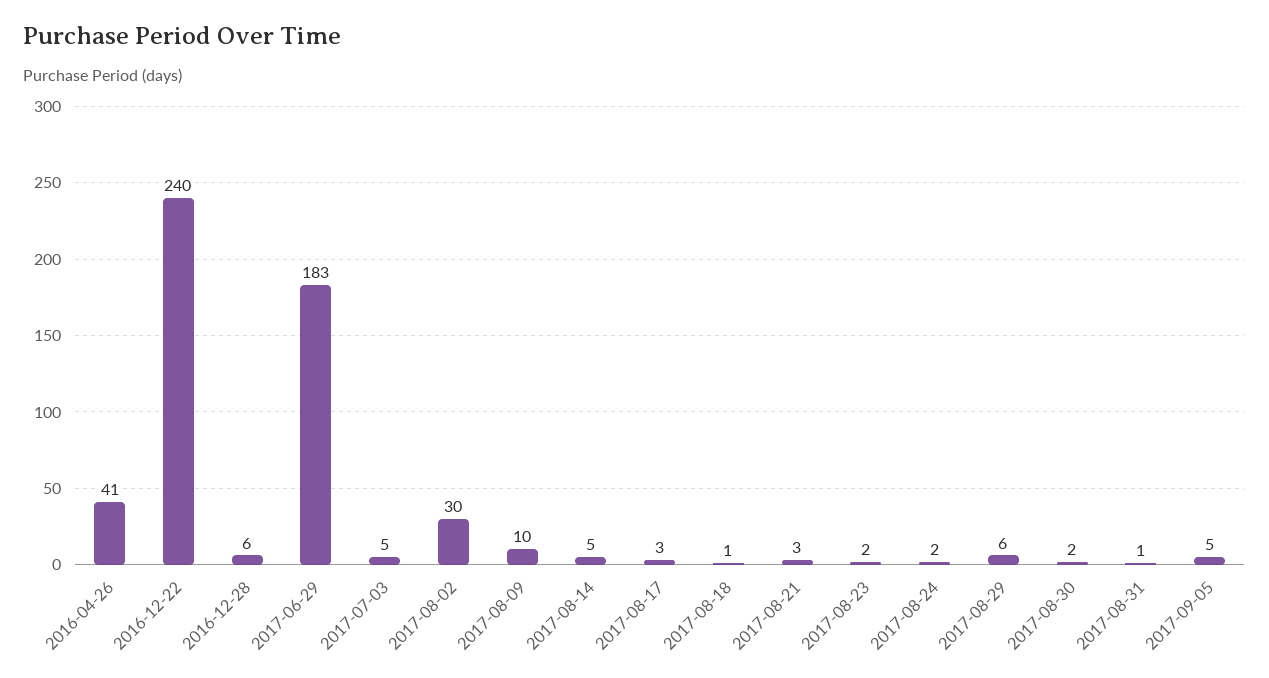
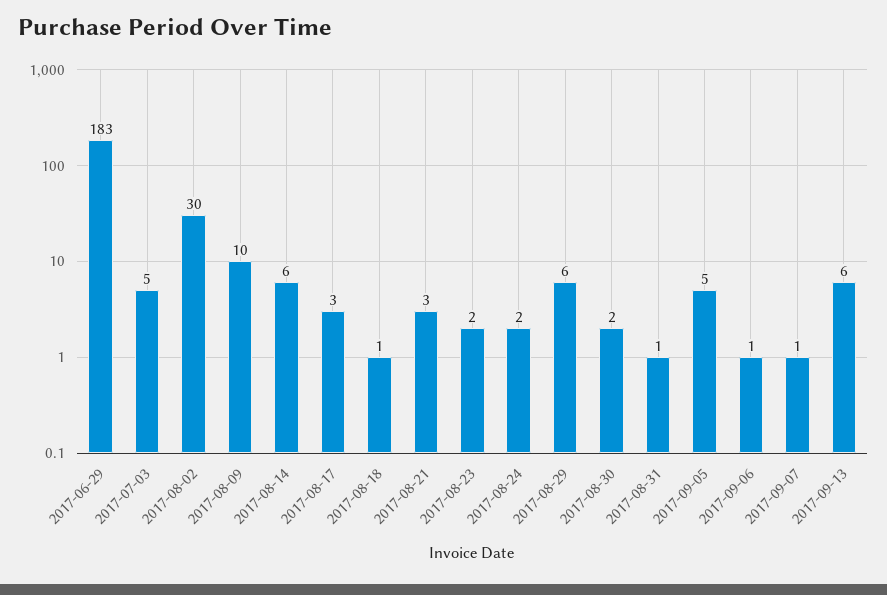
2016-04-26: 41 -> none
2016-12-22: 240 -> none
2016-12-28: 6 -> none
2017-08-14: 5 -> 6
2017-09-06: none -> 1
2017-09-07: none -> 1
2017-09-13: none -> 6

